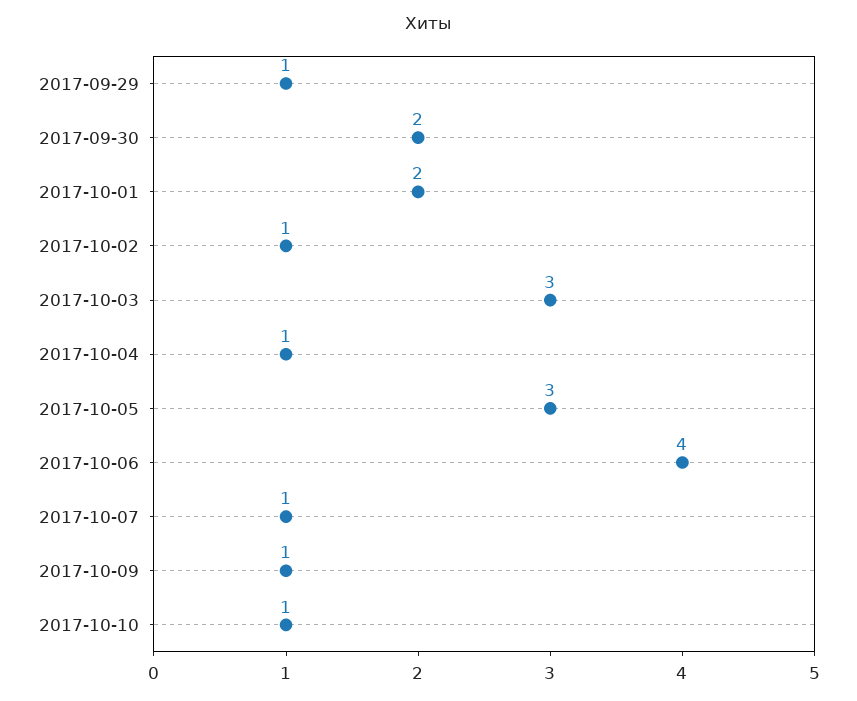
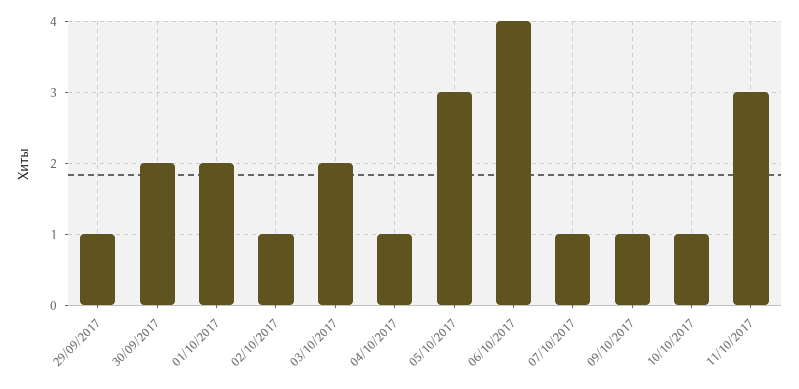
2017-10-03: 3 -> 2
11/10/2017: none -> 3

